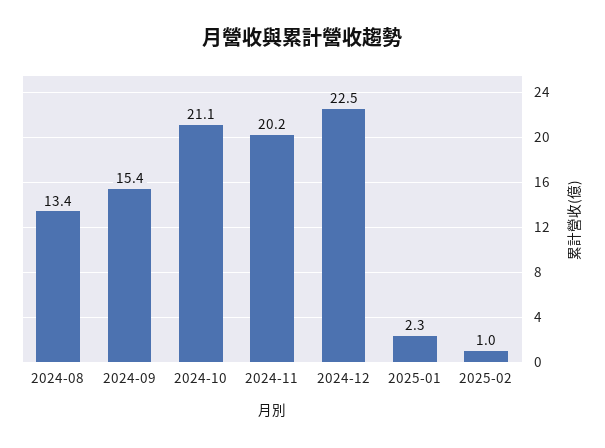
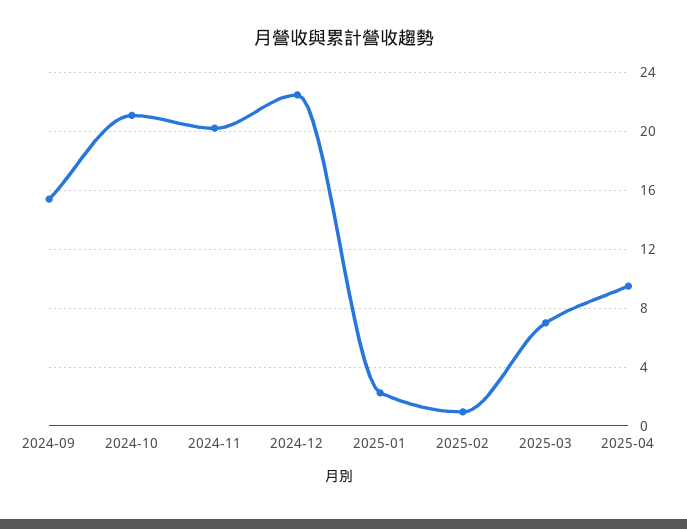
2024-08: 13.4 -> none
2025-03: none -> 7
2025-04: none -> 9.5

